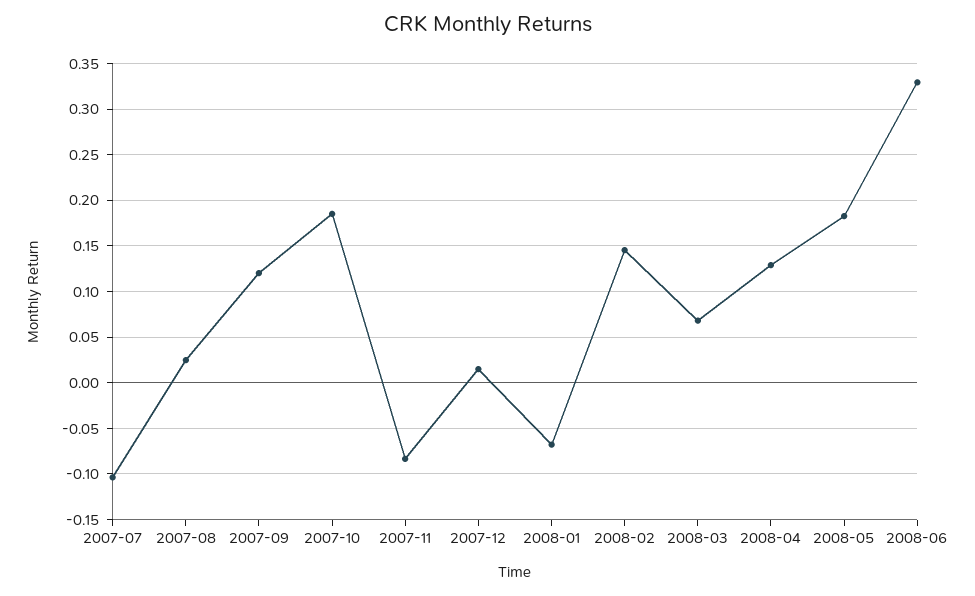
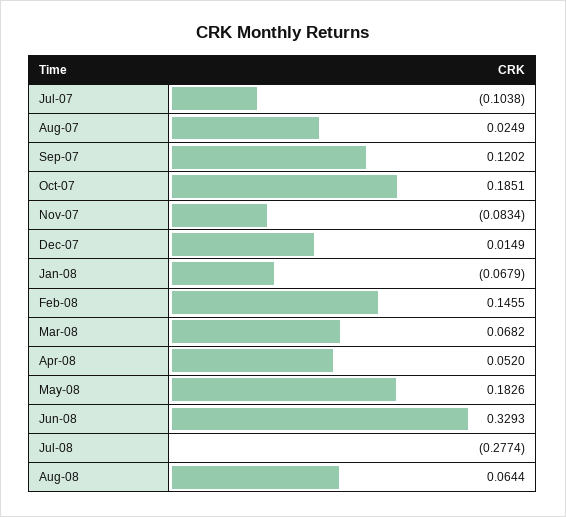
2008-04: 0.13 -> 0.052
Jul-08: none -> -0.2774
Aug-08: none -> 0.0644

